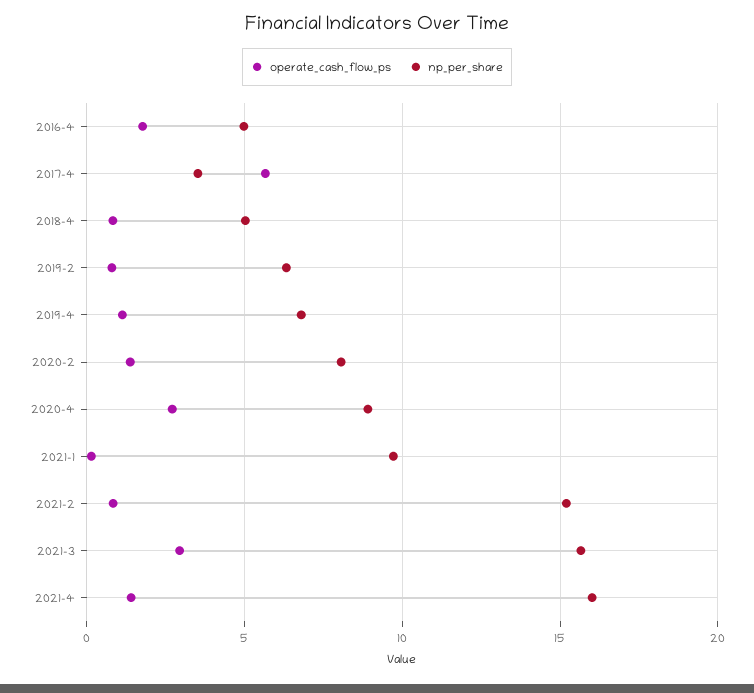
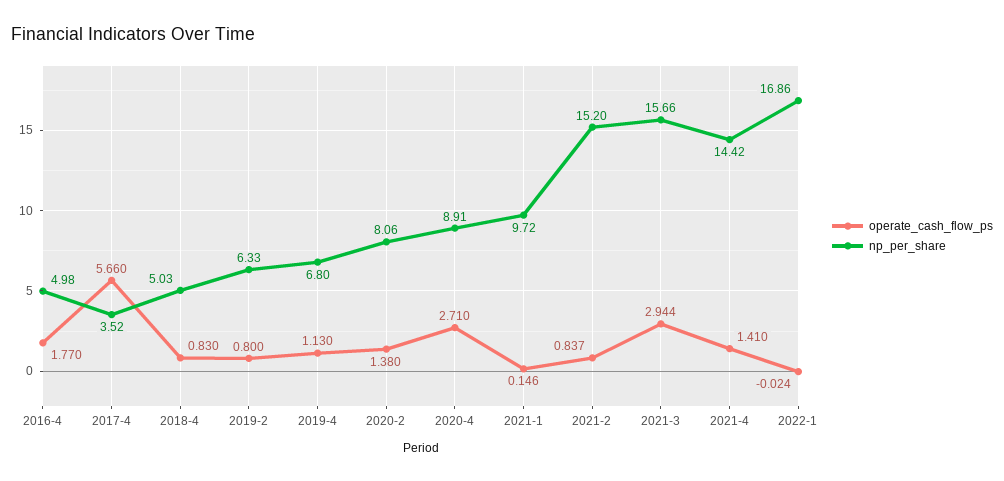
np_per_share, 2021-4: 16 -> 14.42
operate_cash_flow_ps, 2022-1: none -> -0.024
np_per_share, 2022-1: none -> 16.86

